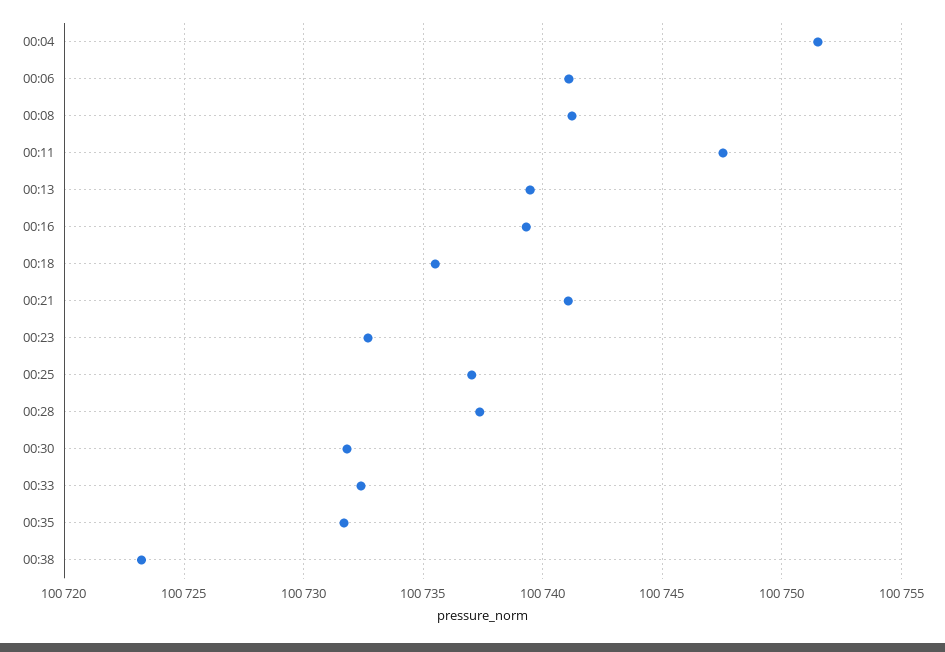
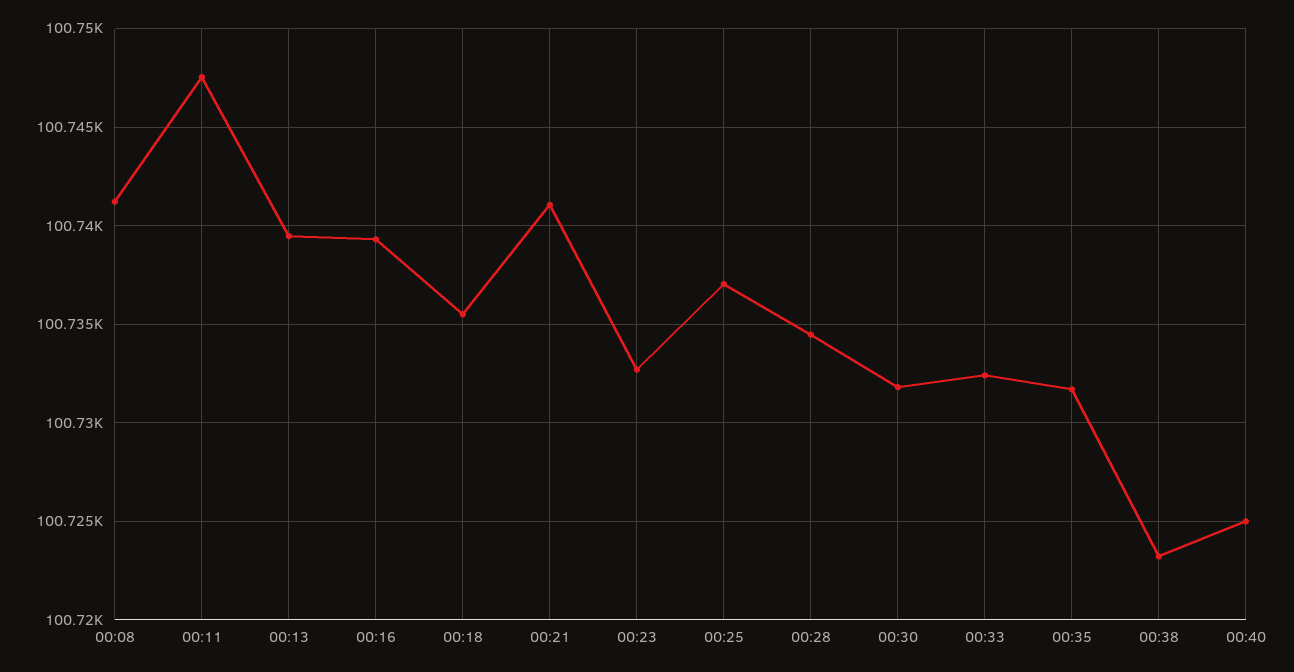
00:04: 100751.5 -> none
00:06: 100741 -> none
00:28: 100737.5 -> 100734.5
00:40: none -> 100725

